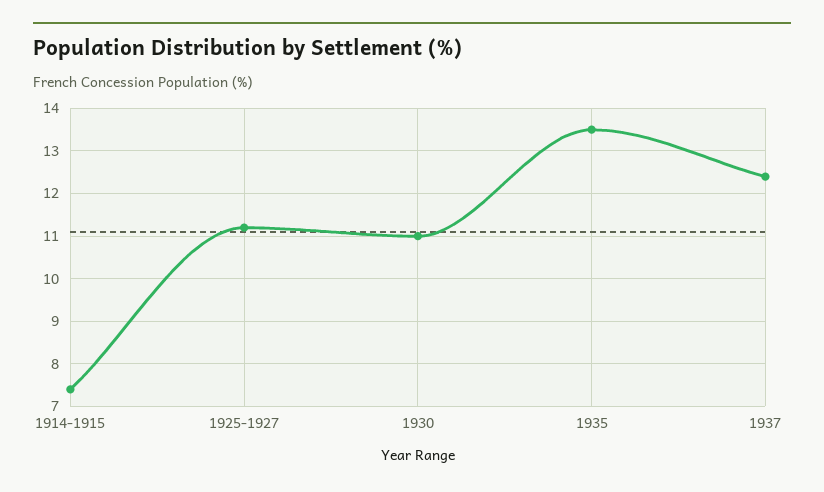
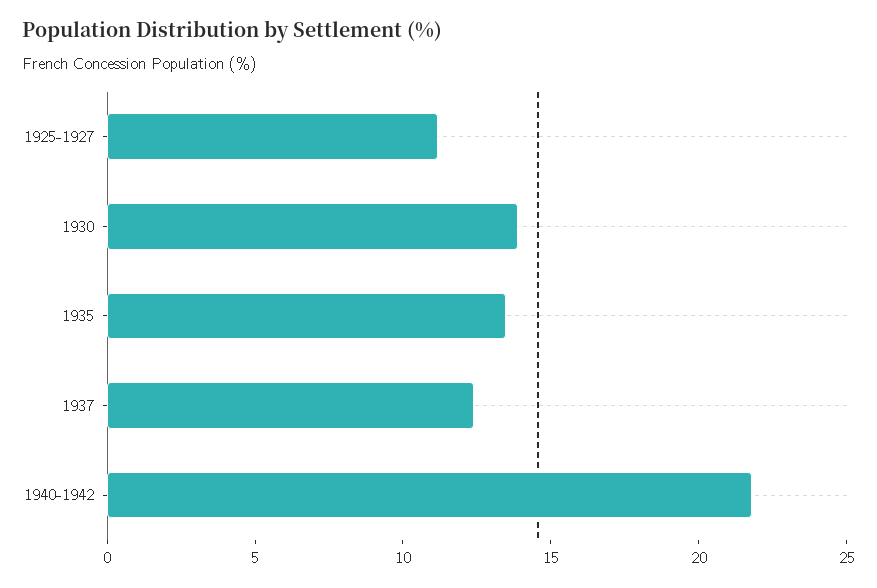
1914-1915: 7.5 -> none
1930: 11 -> 14
1940-1942: none -> 22

